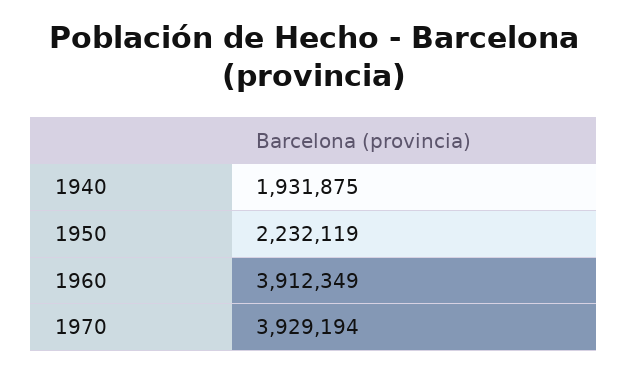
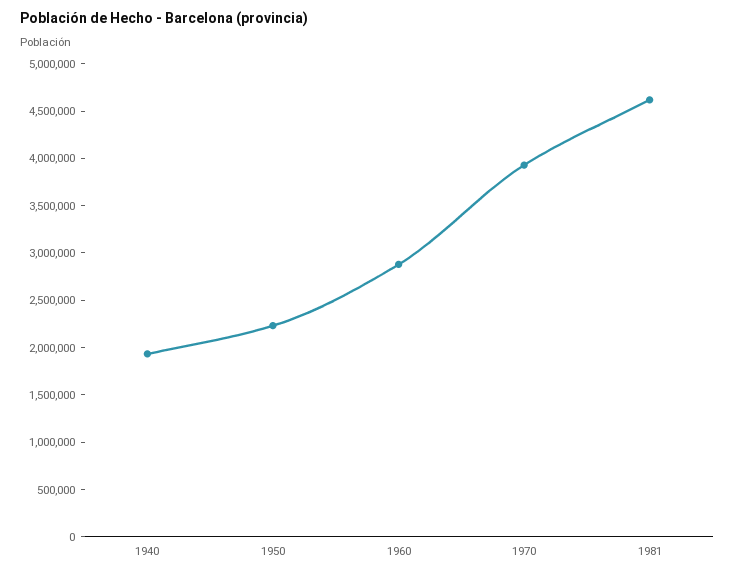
1960: 3912349 -> 2900000
1981: none -> 4600000

